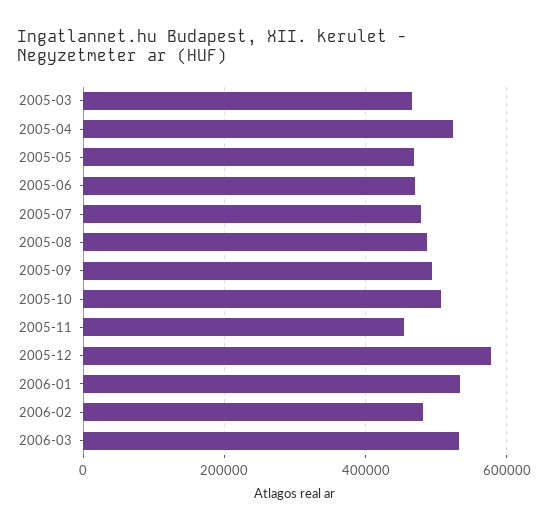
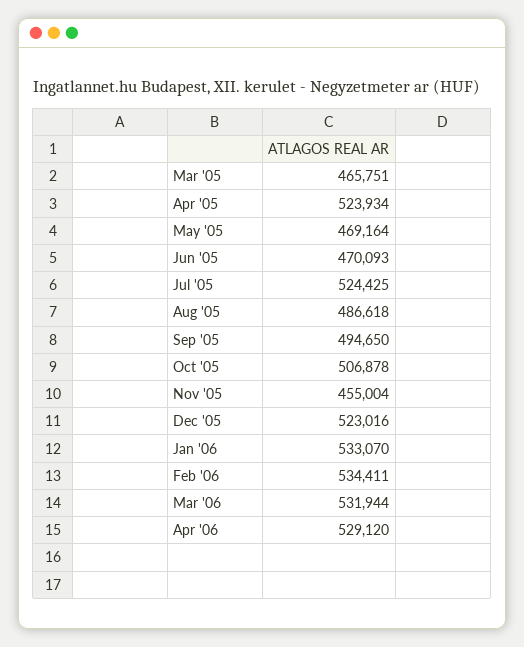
2005-07: 480000 -> 524425
2005-12: 580000 -> 523016
2006-02: 480000 -> 534411
Apr '06: none -> 529120

